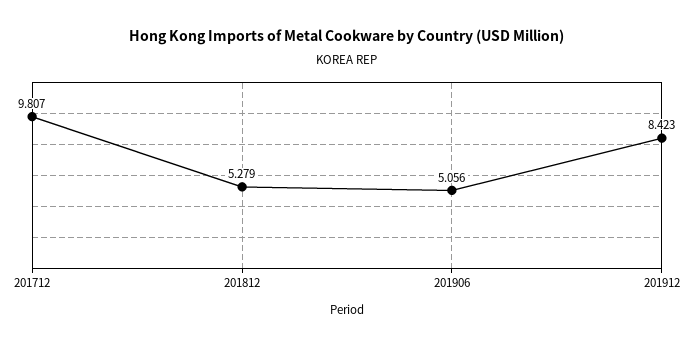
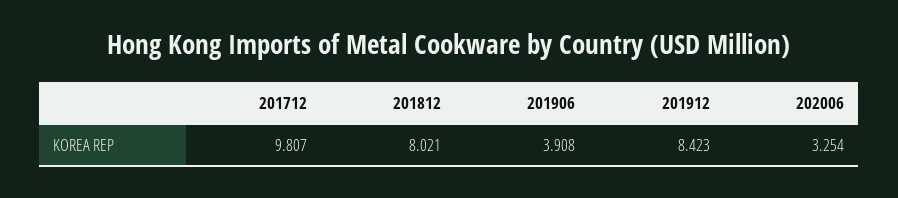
201812: 5.279 -> 8.021
201906: 5.056 -> 3.908
202006: none -> 3.254

